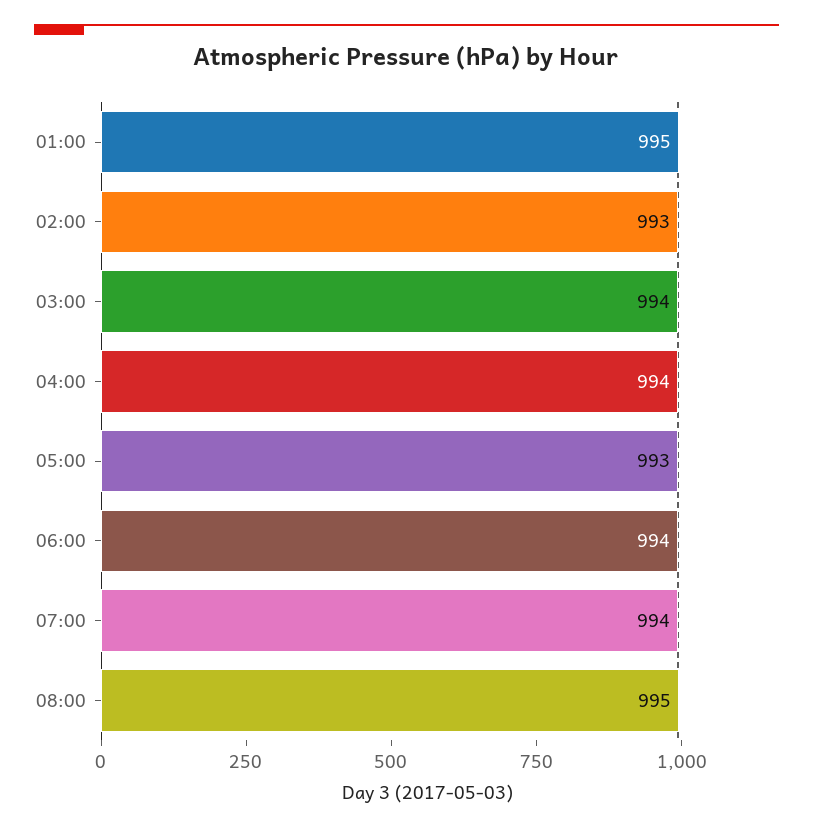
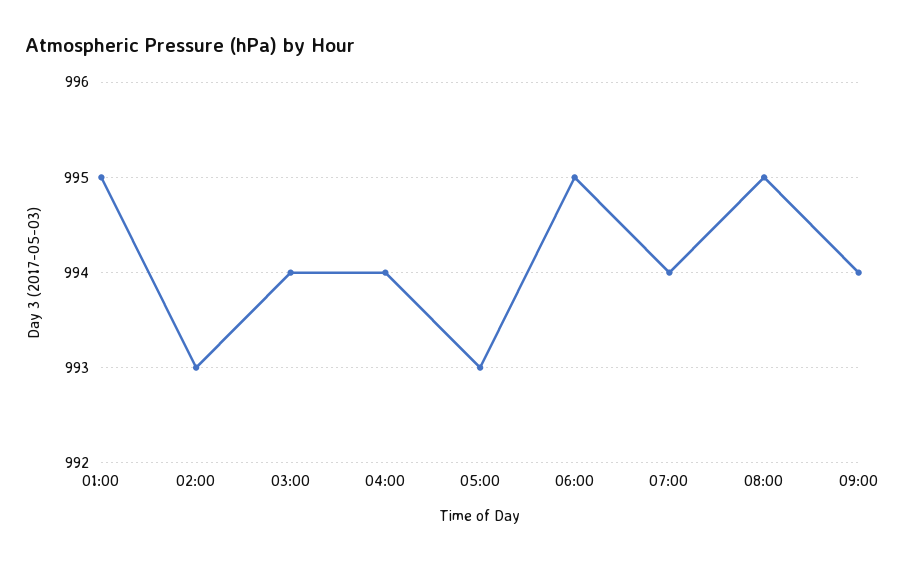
06:00: 994 -> 995
09:00: none -> 994

